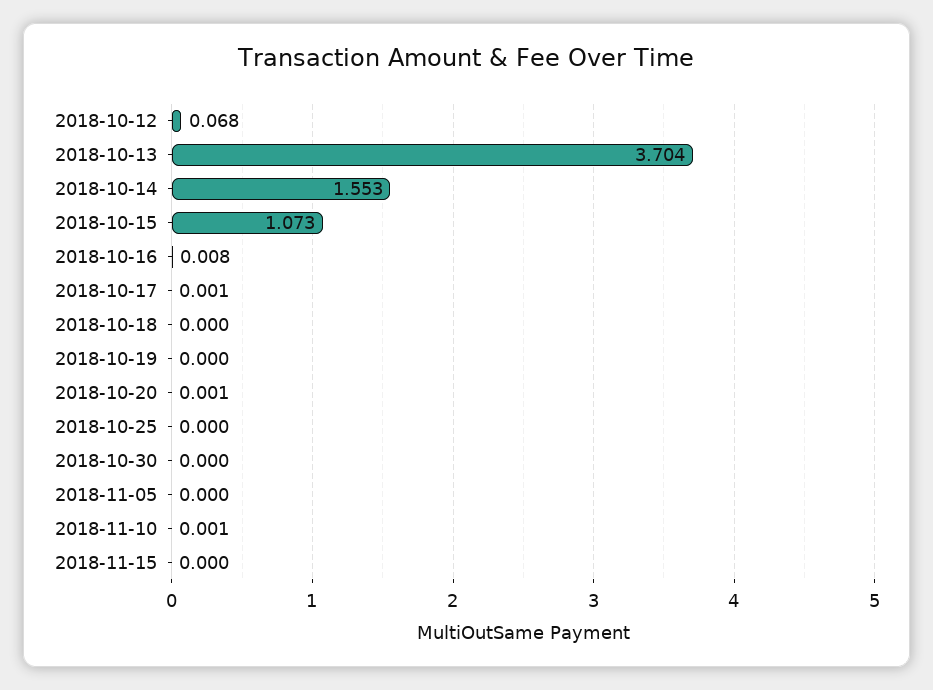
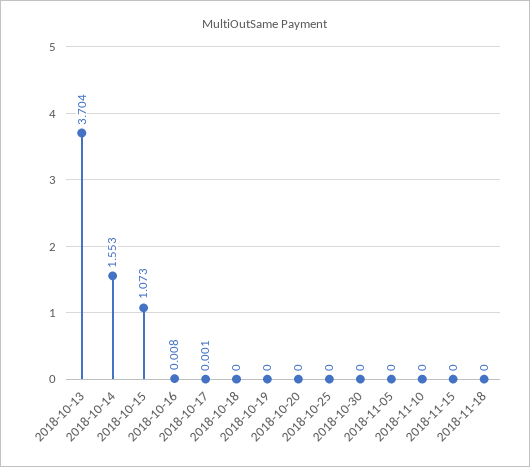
2018-10-12: 0.068 -> none
2018-10-20: 0.001 -> 0
2018-11-10: 0.001 -> 0
2018-11-18: none -> 0

